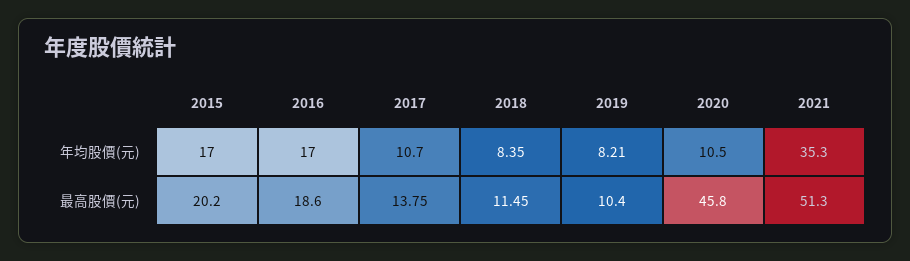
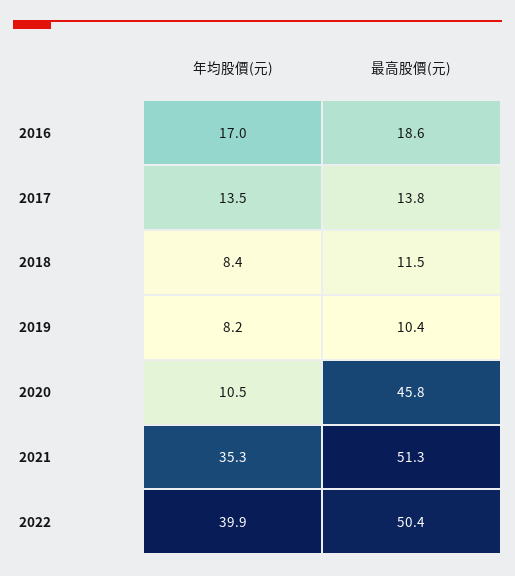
2015, 年均股價(元): 17 -> none
2017, 年均股價(元): 10.7 -> 13.5
2015, 最高股價(元): 20.2 -> none
2022, 年均股價(元): none -> 39.9
2022, 最高股價(元): none -> 50.4

